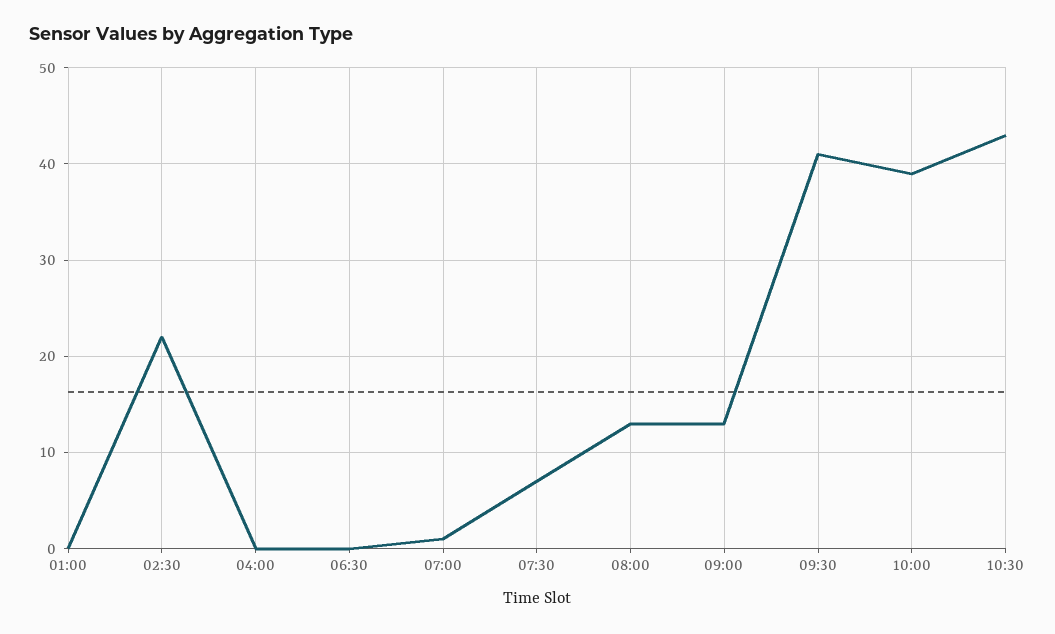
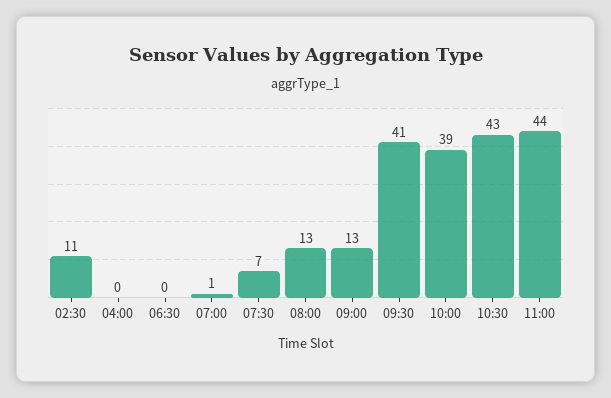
01:00: 0 -> none
02:30: 22 -> 11
11:00: none -> 44

